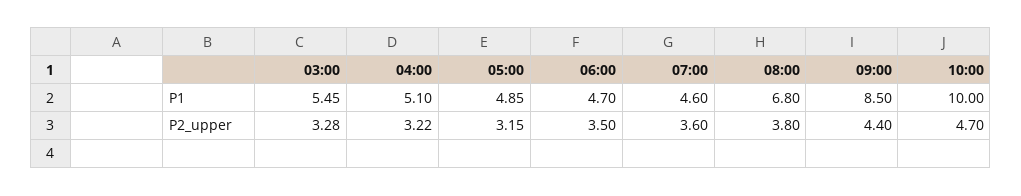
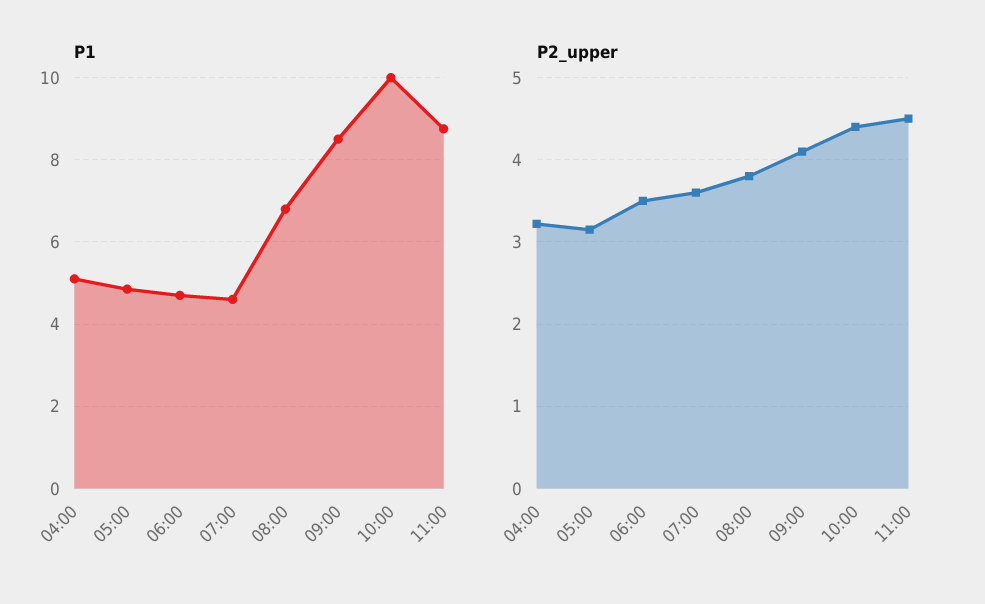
P1, 03:00: 5.45 -> none
P2_upper, 03:00: 3.28 -> none
P2_upper, 09:00: 4.4 -> 4.1
P2_upper, 10:00: 4.7 -> 4.4
P1, 11:00: none -> 8.8
P2_upper, 11:00: none -> 4.5

